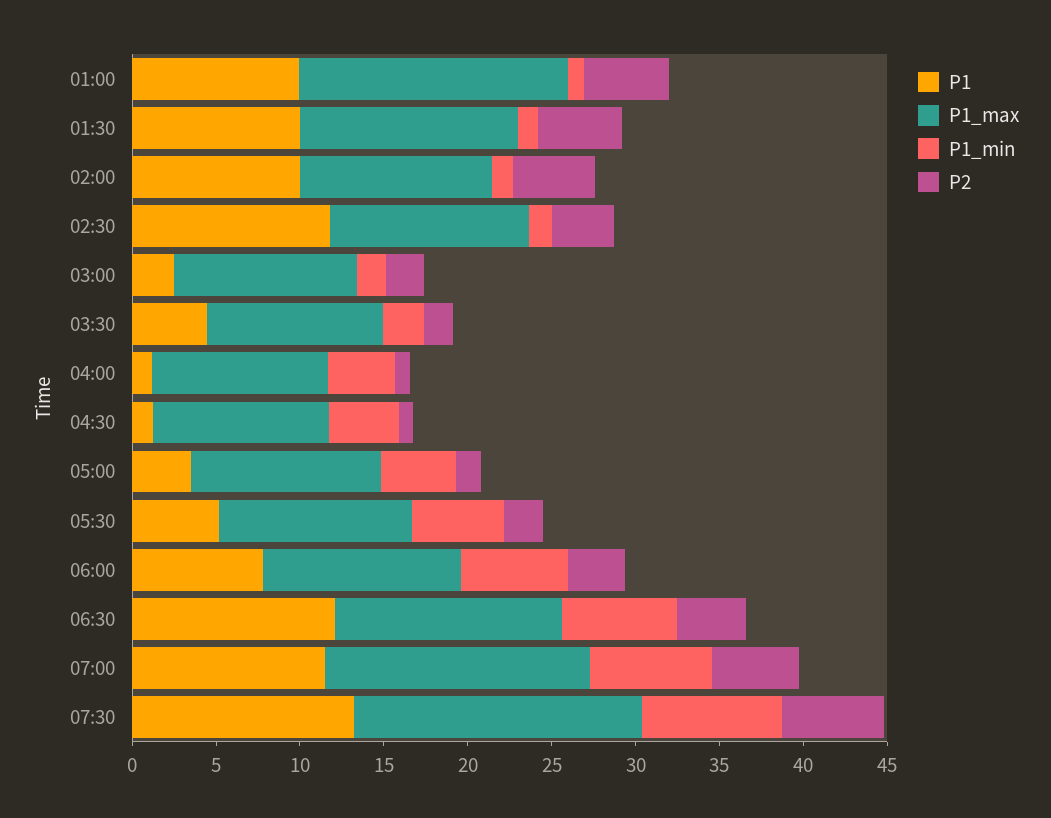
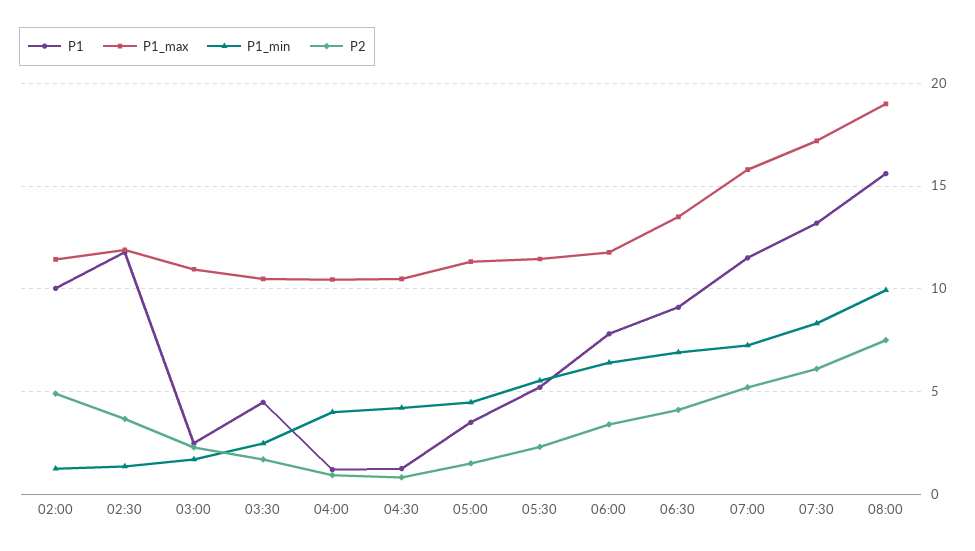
P1, 01:00: 10 -> none
P1_max, 01:00: 16 -> none
P1_min, 01:00: 1 -> none
P2, 01:00: 5 -> none
P1, 01:30: 10 -> none
P1_max, 01:30: 13 -> none
P1_min, 01:30: 1 -> none
P2, 01:30: 5 -> none
P1, 06:30: 12 -> 9
P1, 08:00: none -> 15.5
P1_max, 08:00: none -> 19
P1_min, 08:00: none -> 10
P2, 08:00: none -> 7.5

